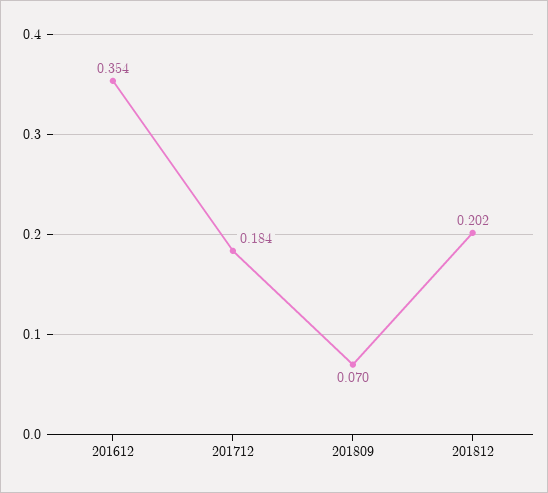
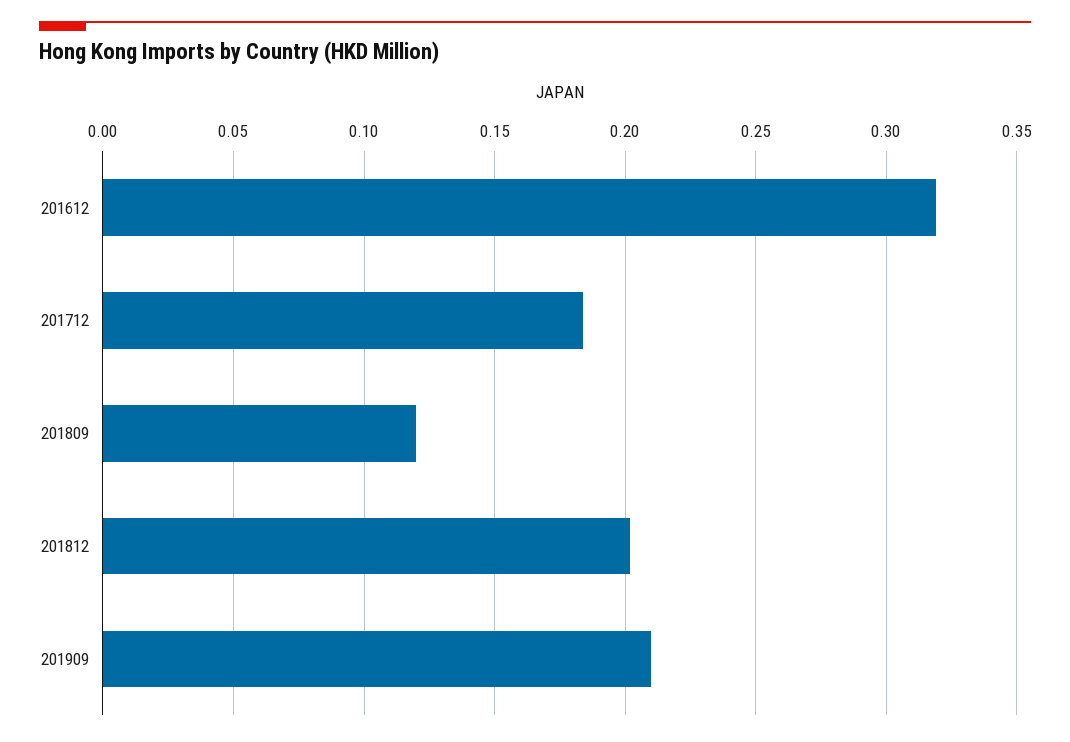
201612: 0.354 -> 0.32
201809: 0.07 -> 0.12
201909: none -> 0.21

